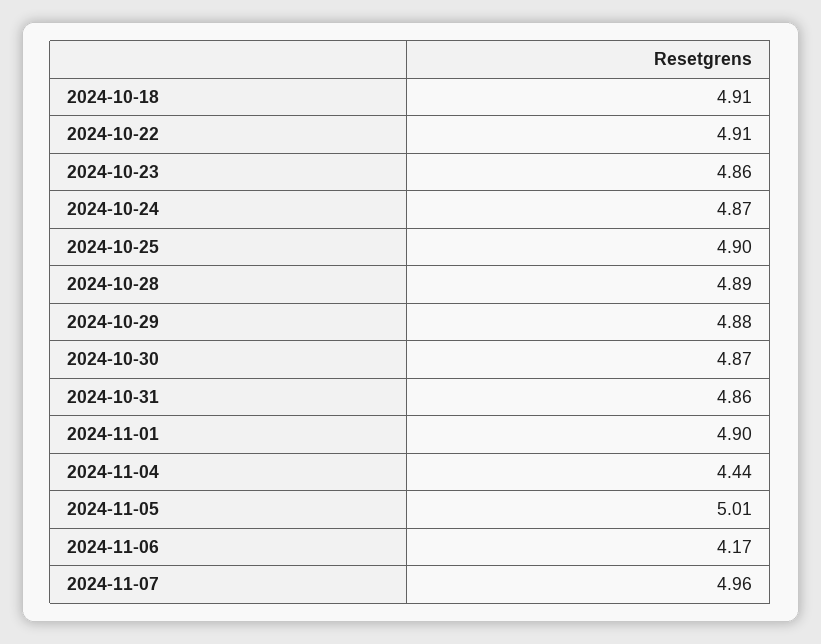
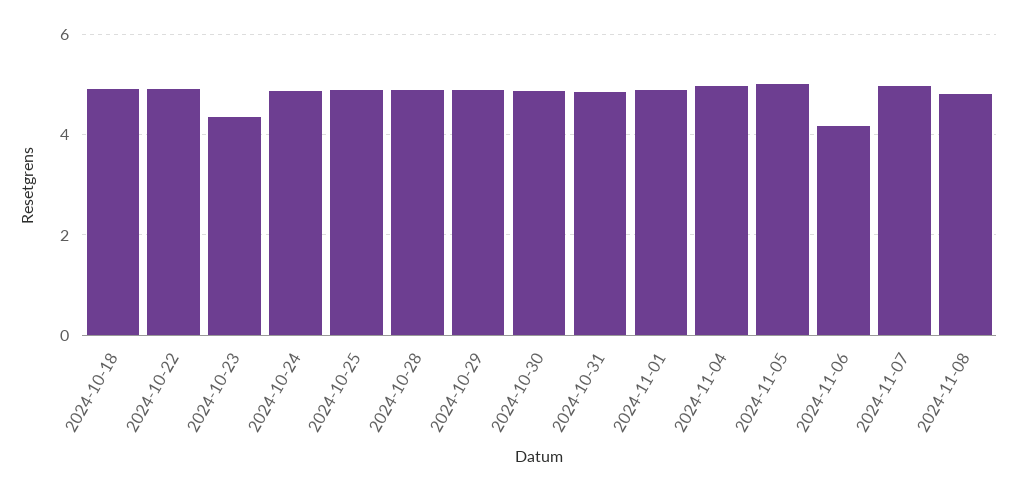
2024-10-23: 4.86 -> 4.4
2024-11-04: 4.44 -> 5
2024-11-08: none -> 4.8

